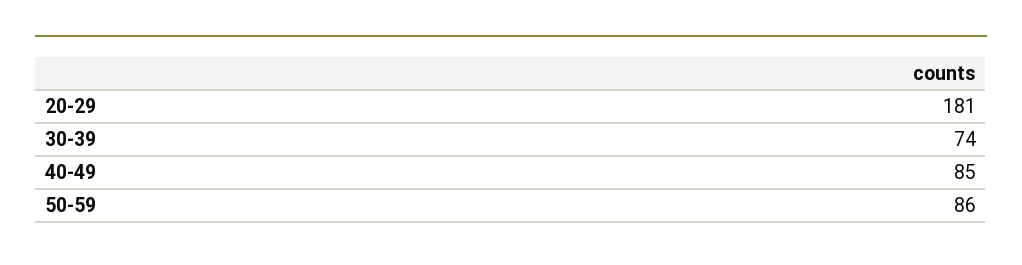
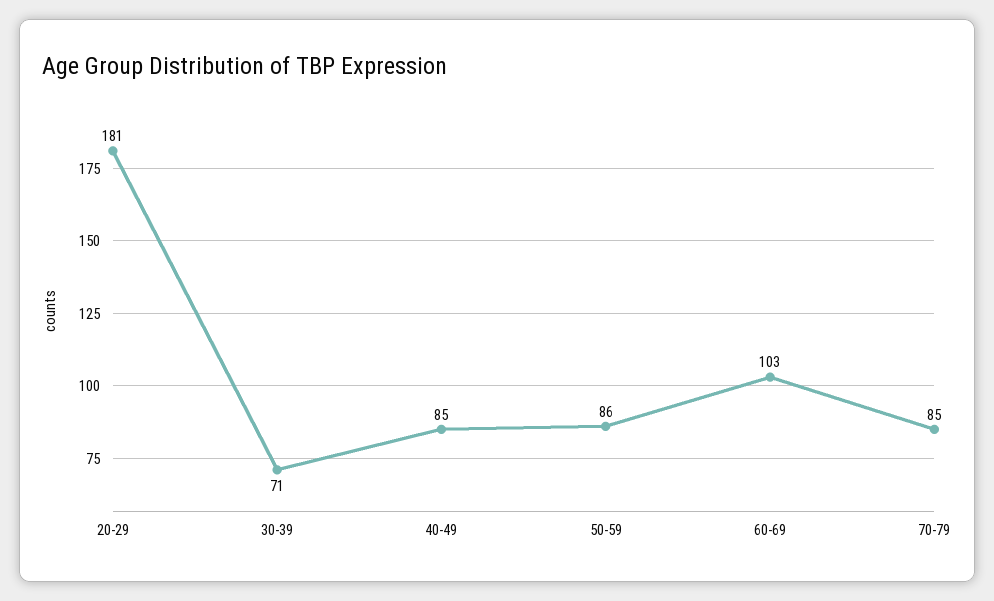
30-39: 74 -> 71
60-69: none -> 103
70-79: none -> 85

